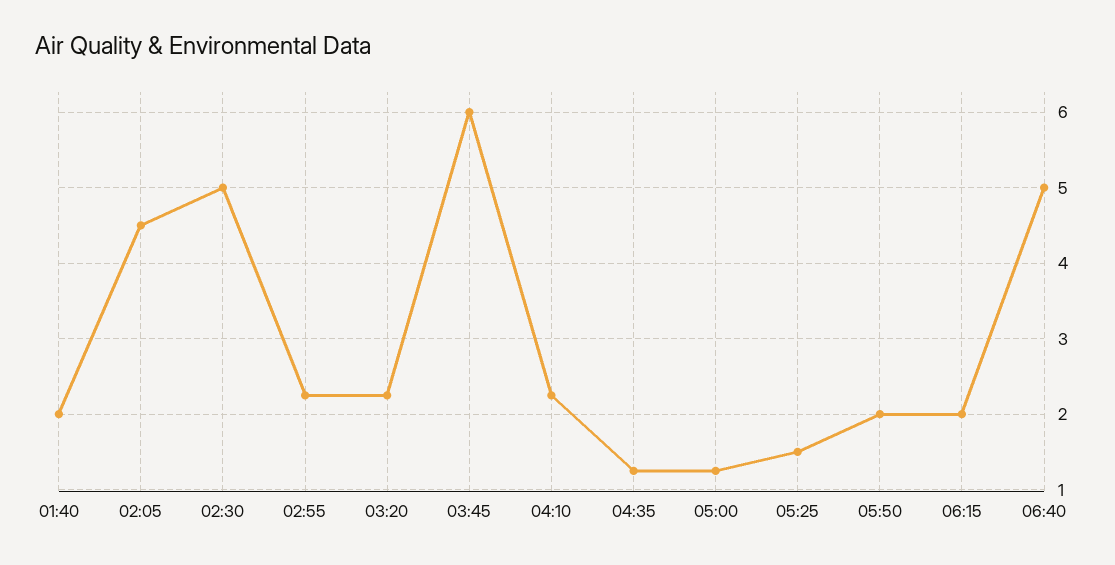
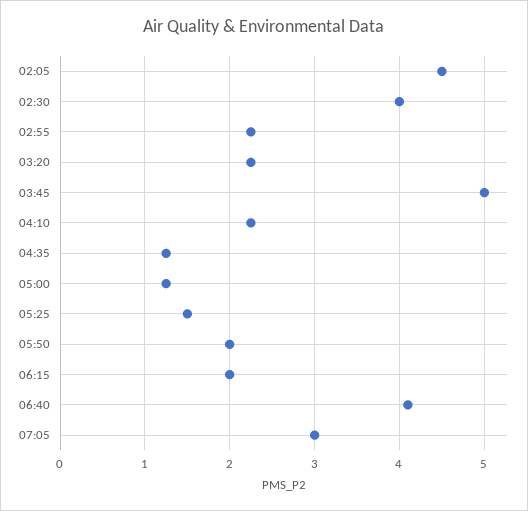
01:40: 2 -> none
02:30: 5 -> 4
03:45: 6 -> 5
06:40: 5 -> 4.1
07:05: none -> 3

